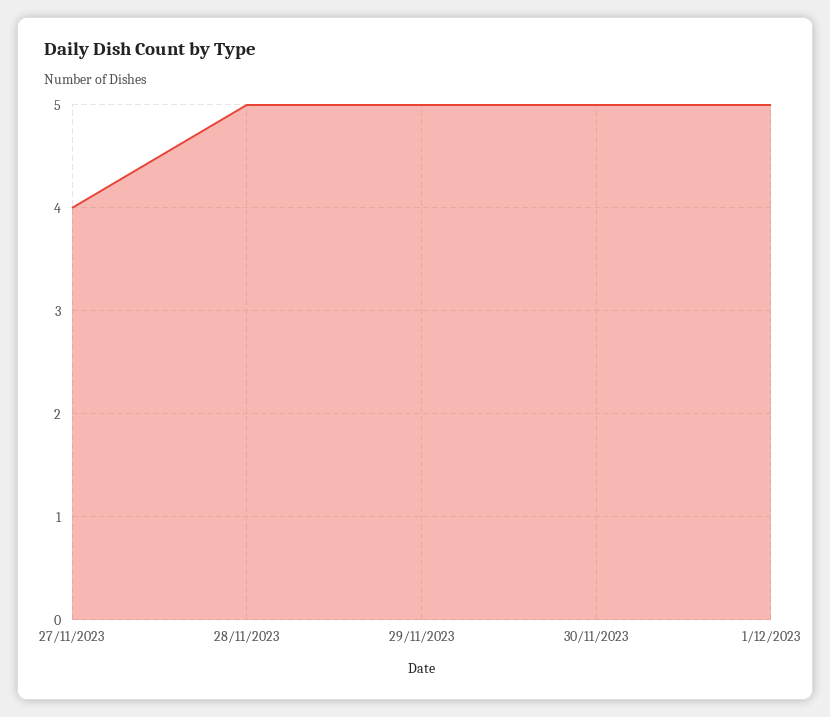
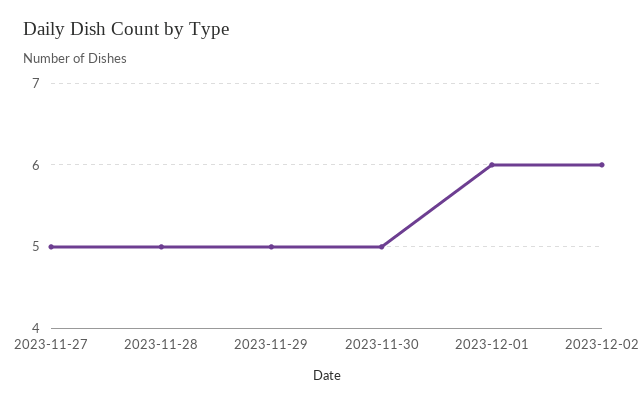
27/11/2023: 4 -> 5
1/12/2023: 5 -> 6
2023-12-02: none -> 6

